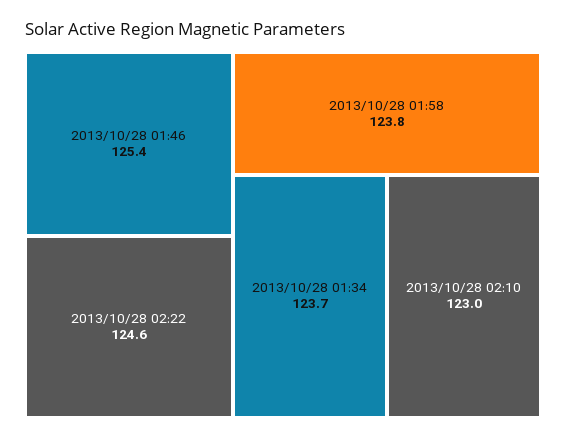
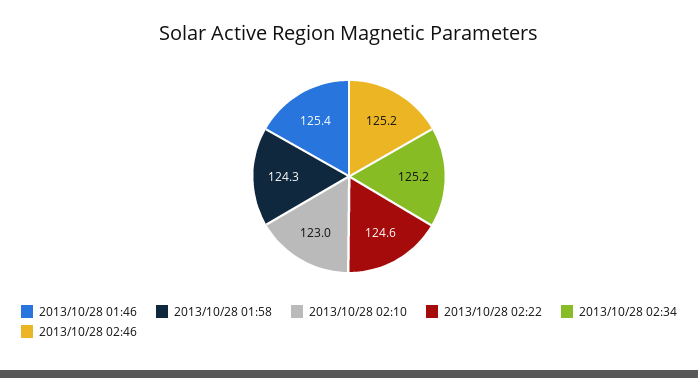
2013/10/28 01:58: 123.8 -> 124.3
2013/10/28 01:34: 123.7 -> none
2013/10/28 02:34: none -> 125.2
2013/10/28 02:46: none -> 125.2

